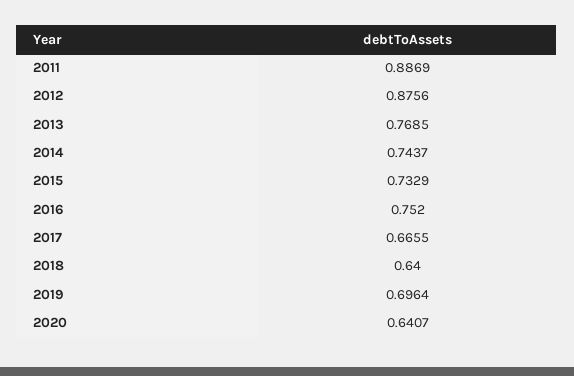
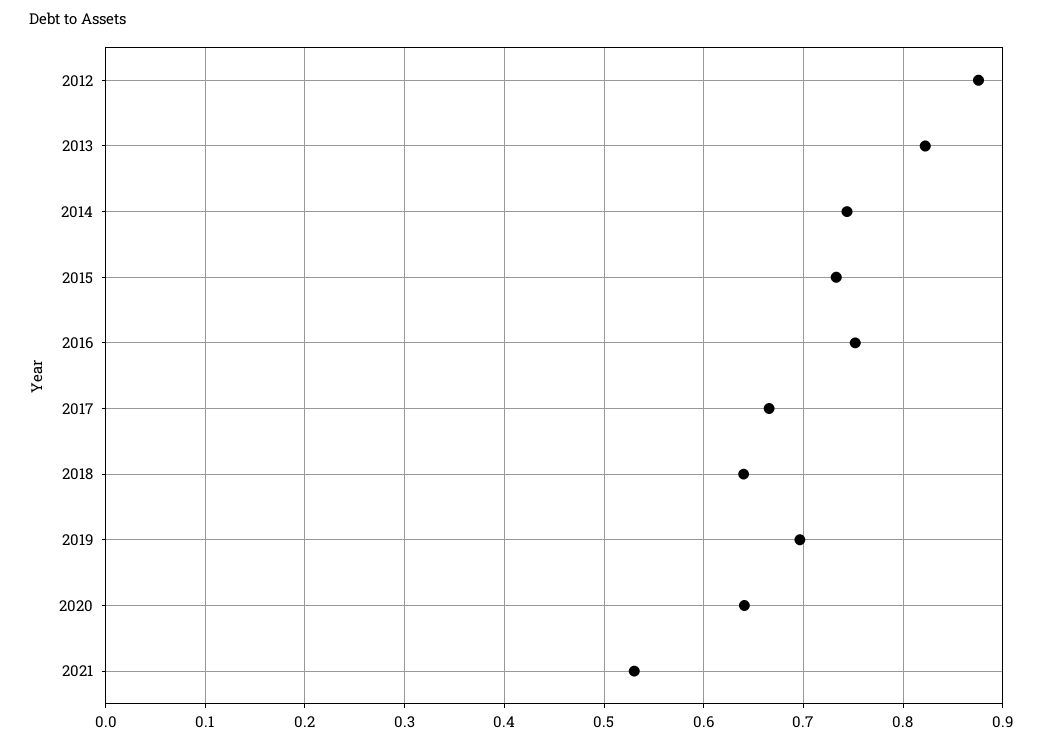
2011: 0.8869 -> none
2013: 0.7685 -> 0.82
2021: none -> 0.53

